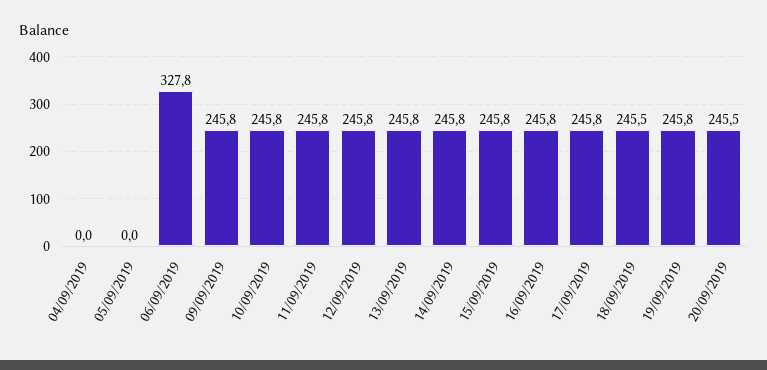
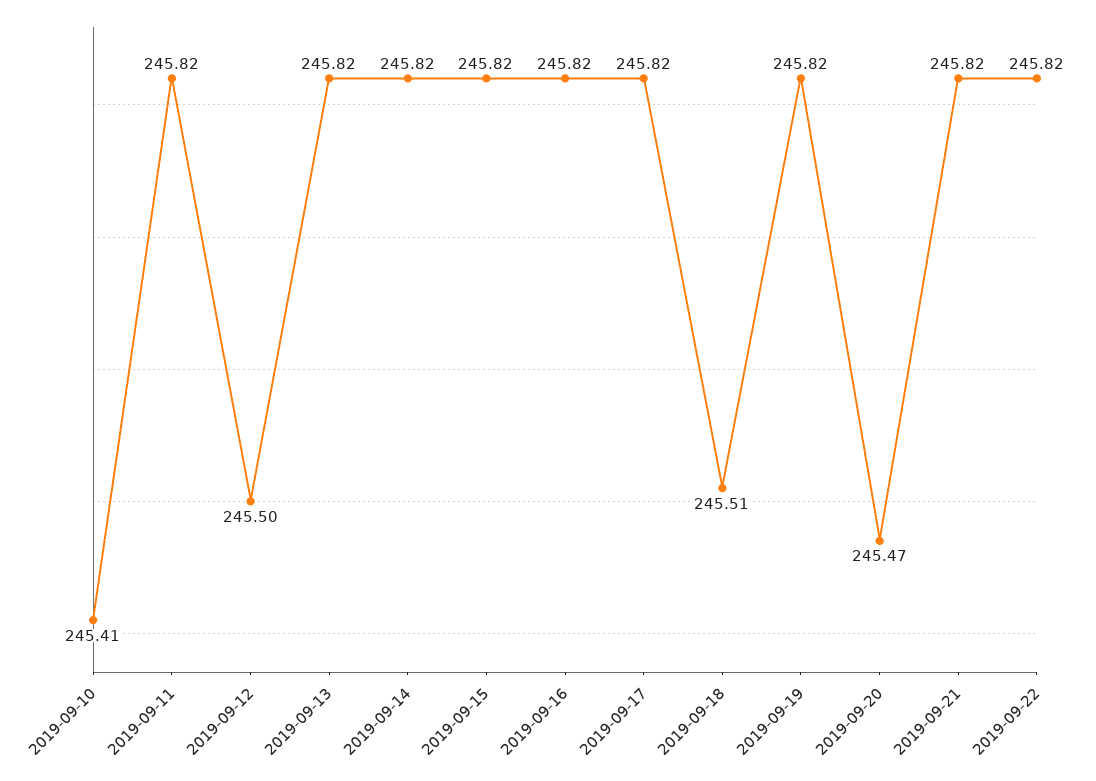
04/09/2019: 0 -> none
05/09/2019: 0 -> none
06/09/2019: 327.8 -> none
09/09/2019: 245.8 -> none
10/09/2019: 245.8 -> 245.41
12/09/2019: 245.8 -> 245.5
2019-09-21: none -> 245.82
2019-09-22: none -> 245.82

